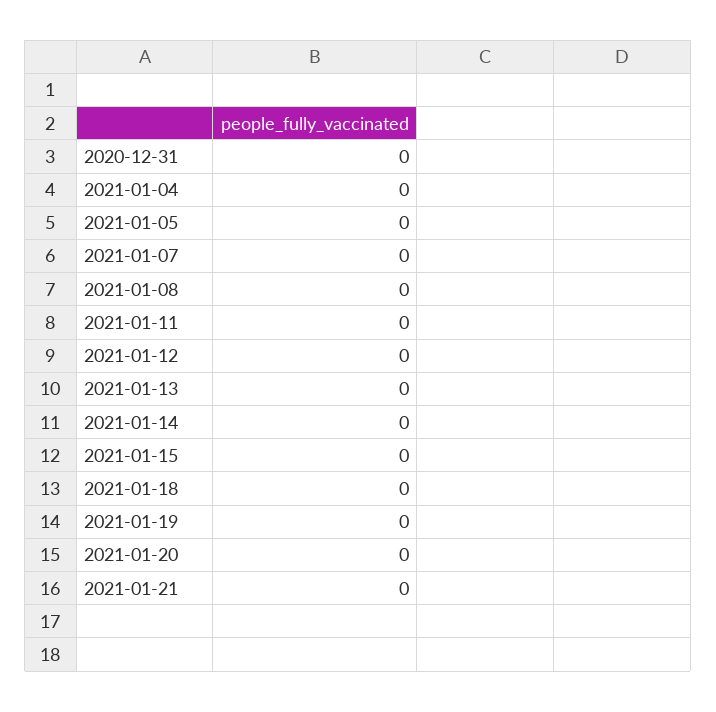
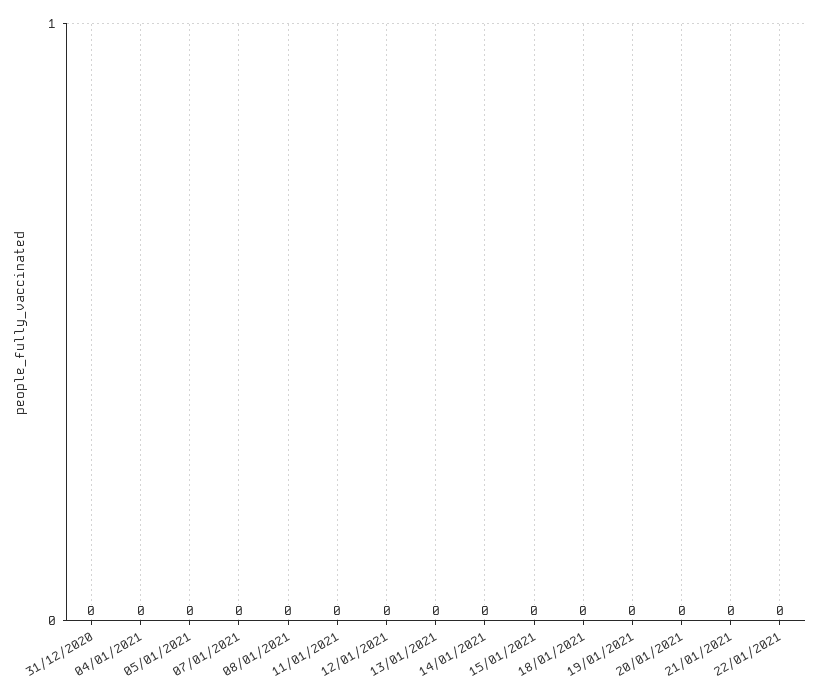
22/01/2021: none -> 0

